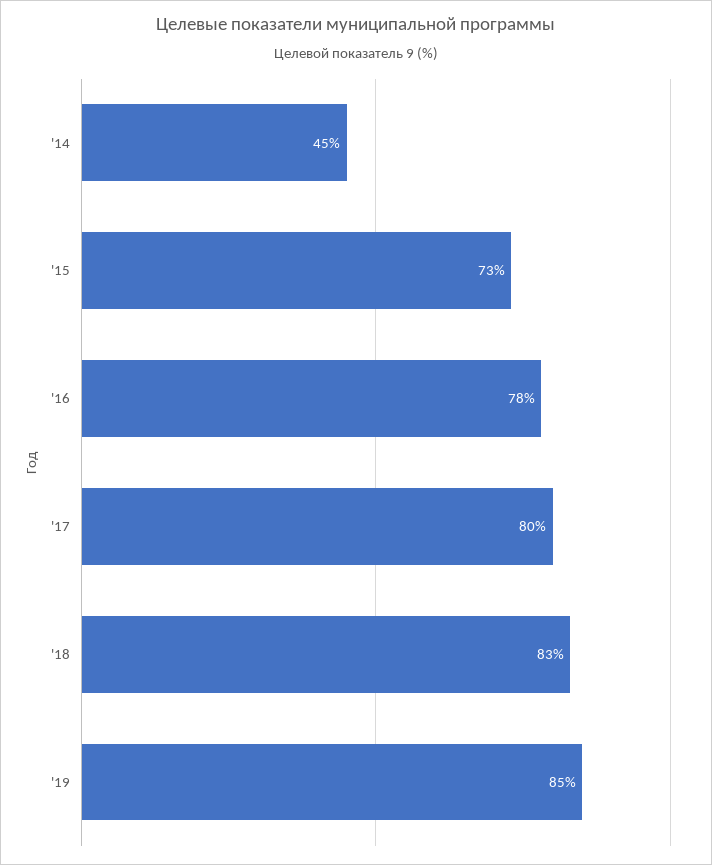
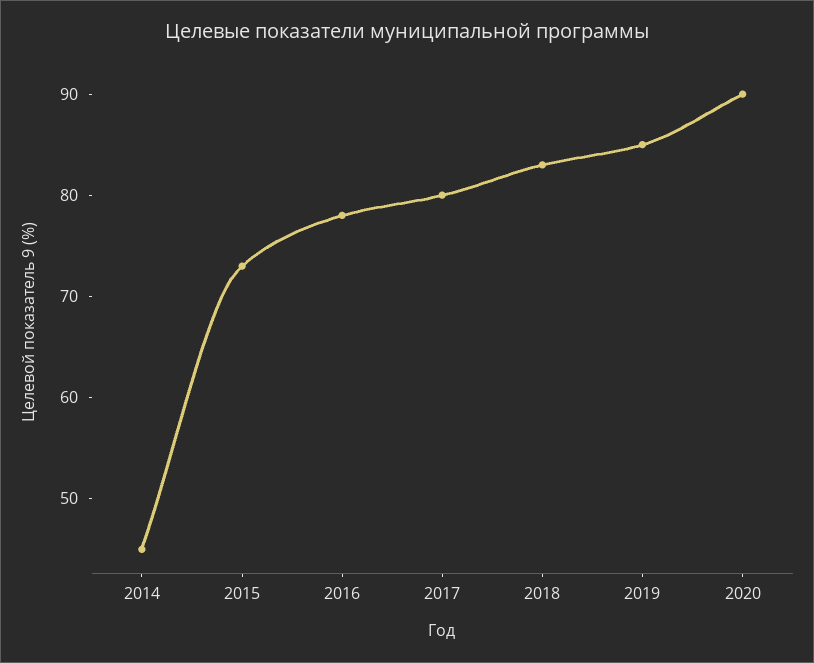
2020: none -> 90

